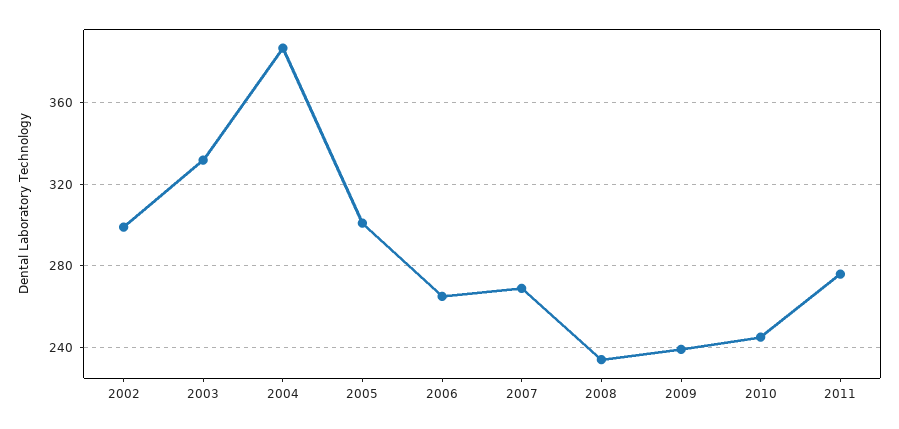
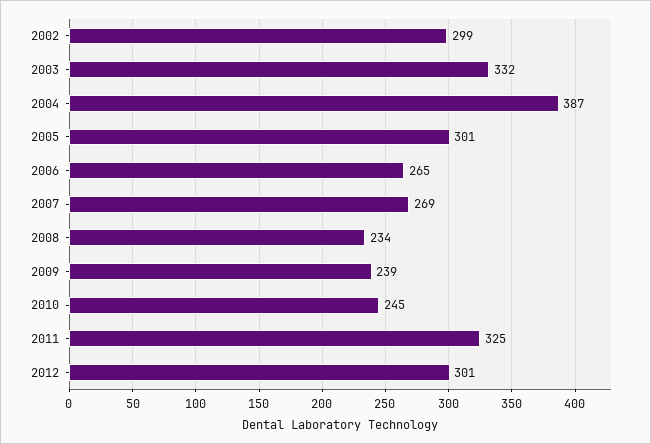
2011: 275 -> 325
2012: none -> 301

